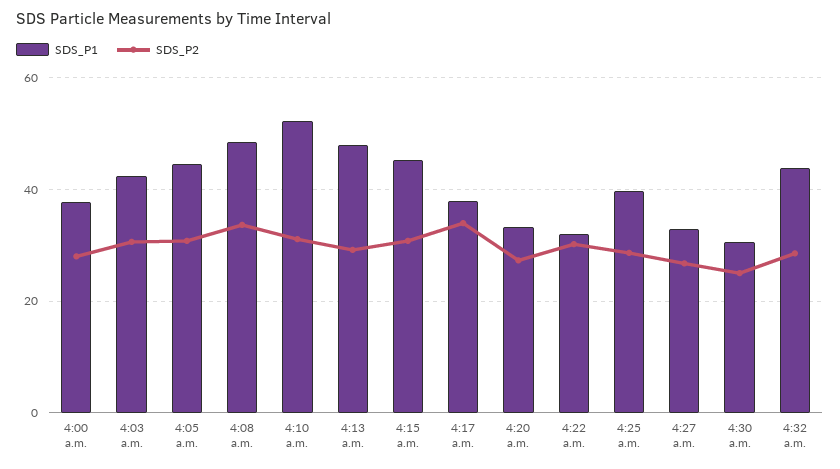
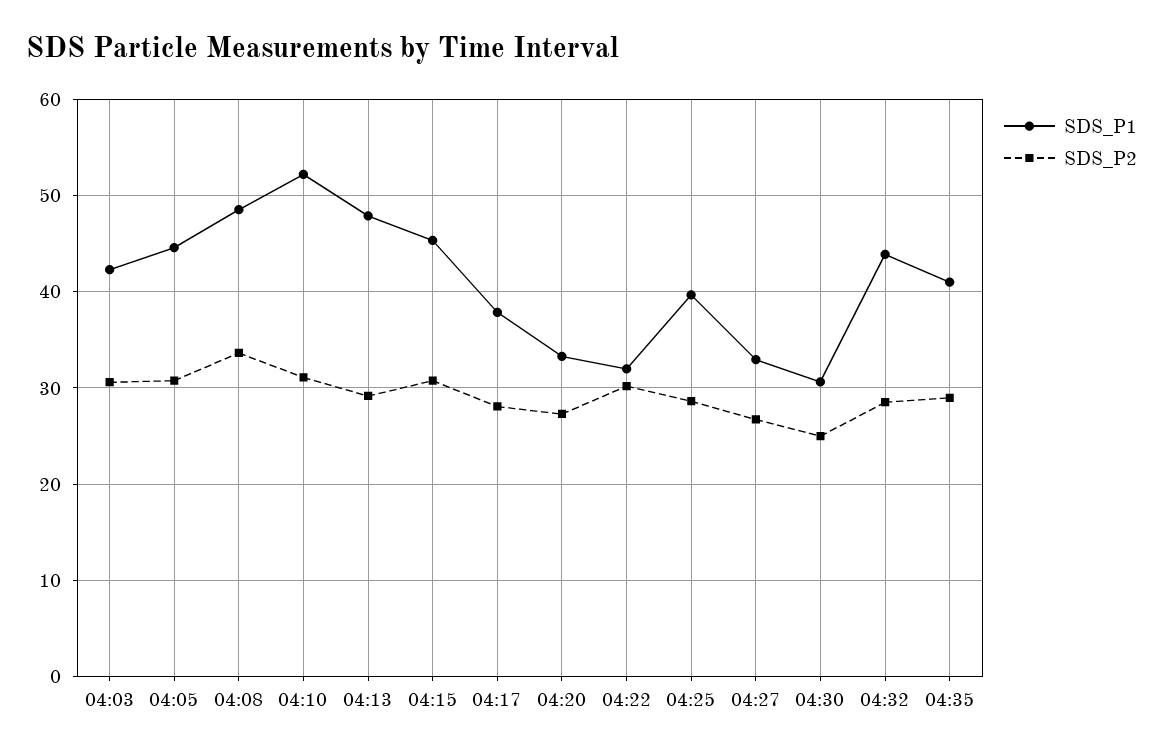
SDS_P1, 4:00 a.m.: 38 -> none
SDS_P2, 4:00 a.m.: 28 -> none
SDS_P2, 4:17 a.m.: 34 -> 28
SDS_P1, 04:35: none -> 41
SDS_P2, 04:35: none -> 29

